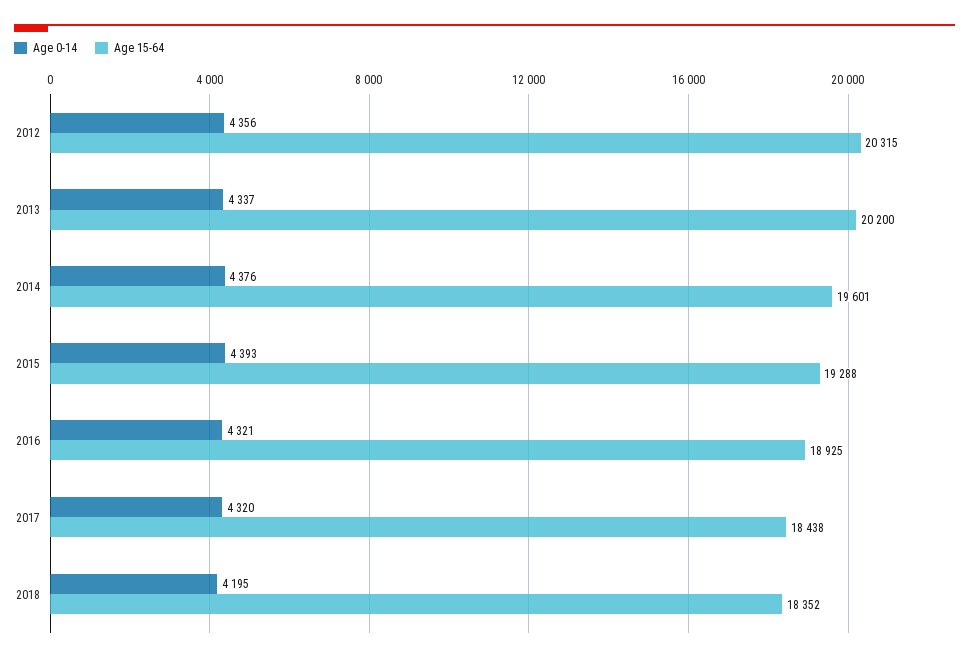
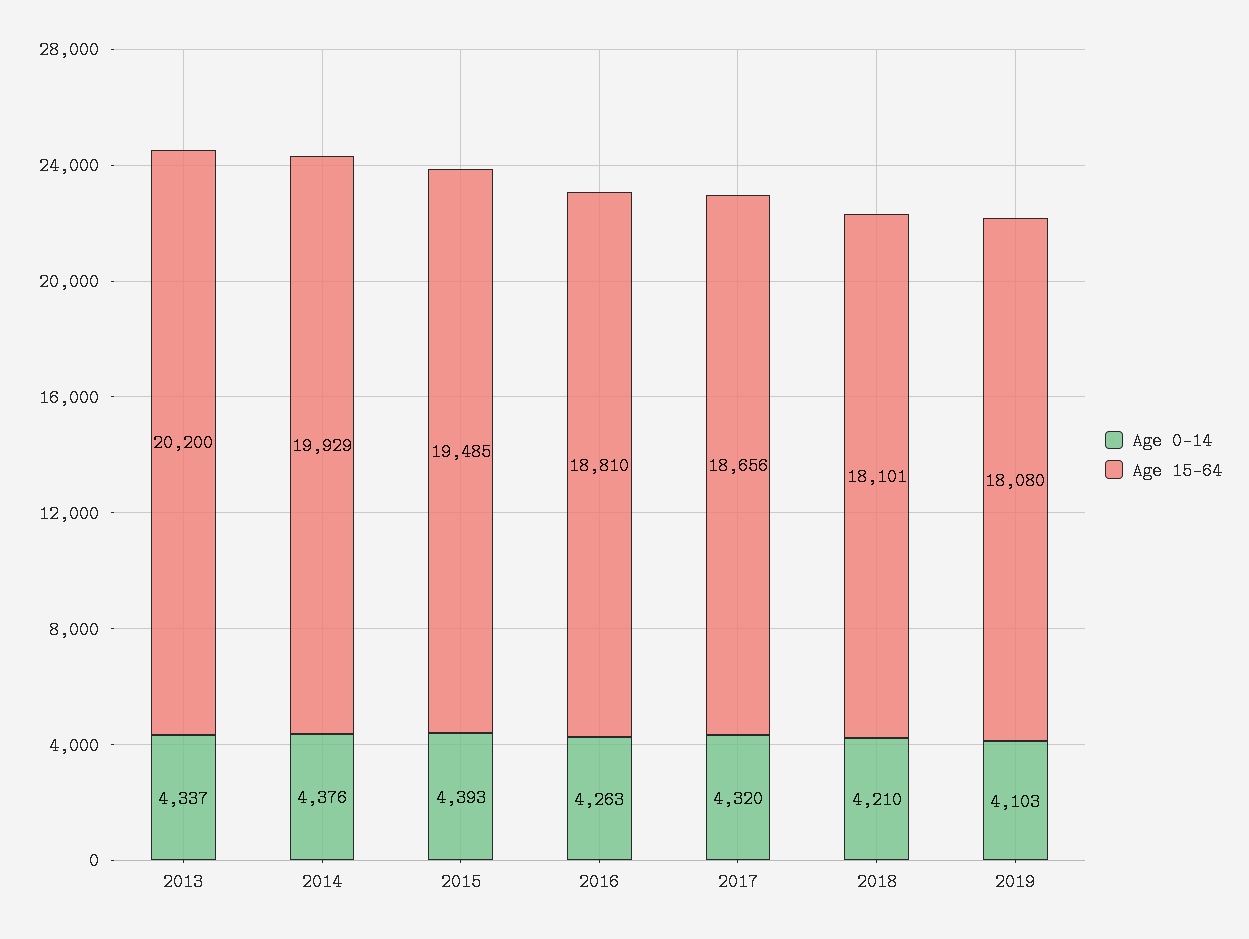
Age 0-14, 2012: 4356 -> none
Age 15-64, 2012: 20315 -> none
Age 15-64, 2014: 19601 -> 19929
Age 15-64, 2015: 19288 -> 19485
Age 0-14, 2016: 4321 -> 4263
Age 15-64, 2016: 18925 -> 18810
Age 15-64, 2017: 18438 -> 18656
Age 0-14, 2018: 4195 -> 4210
Age 15-64, 2018: 18352 -> 18101
Age 0-14, 2019: none -> 4103
Age 15-64, 2019: none -> 18080

